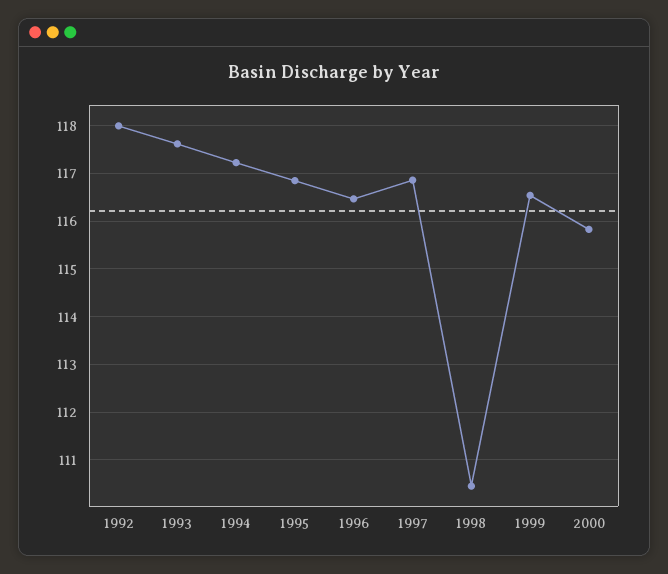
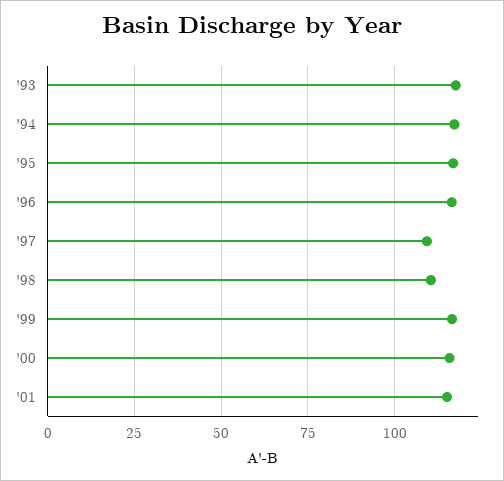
1992: 118 -> none
1997: 116.8 -> 110
'01: none -> 115

